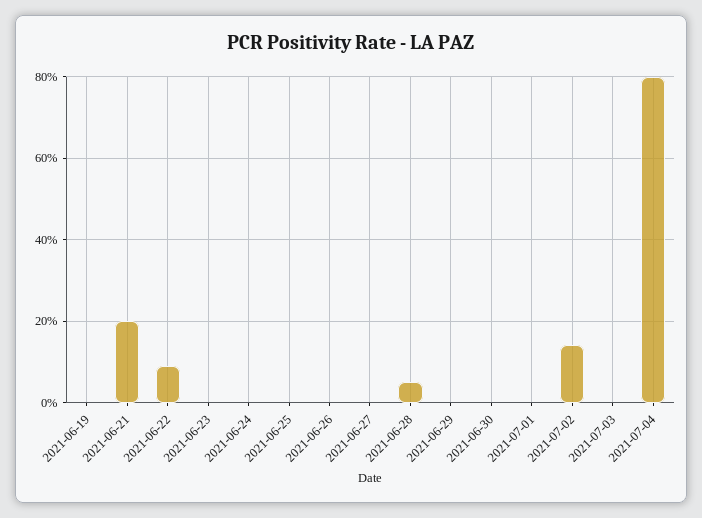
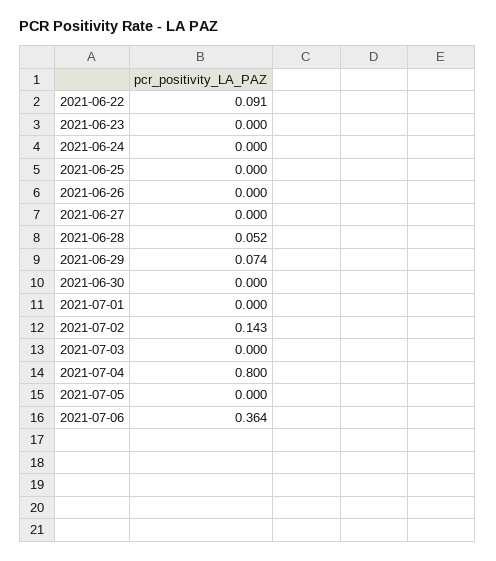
2021-06-19: 0 -> none
2021-06-21: 0.2 -> none
2021-06-29: 0 -> 0.074
2021-07-05: none -> 0
2021-07-06: none -> 0.364

